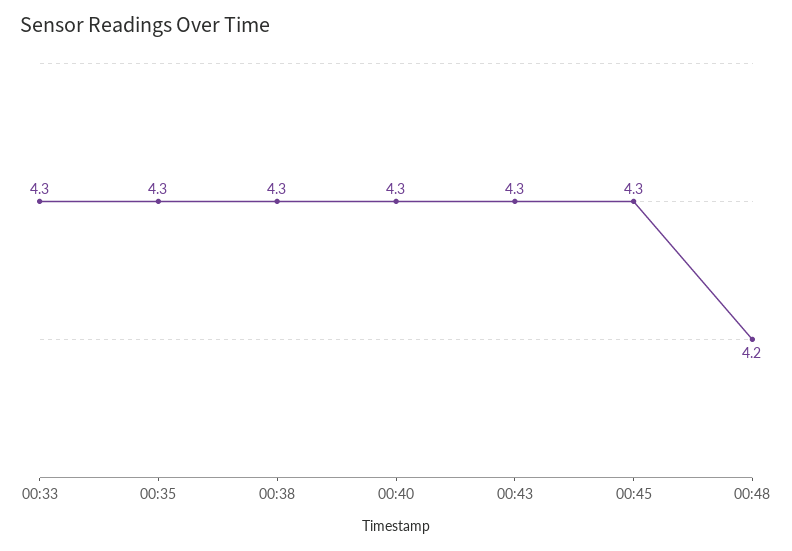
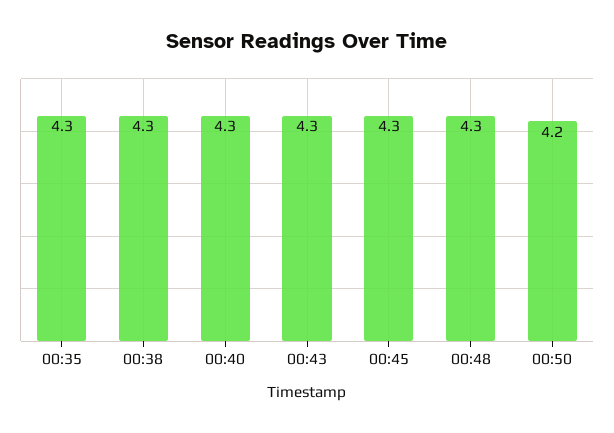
00:33: 4.3 -> none
00:48: 4.2 -> 4.3
00:50: none -> 4.2

